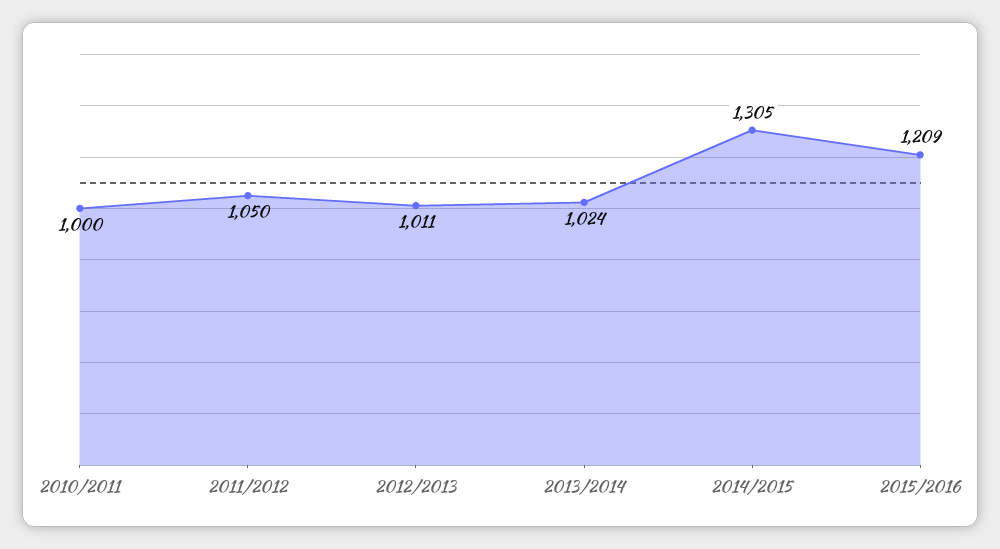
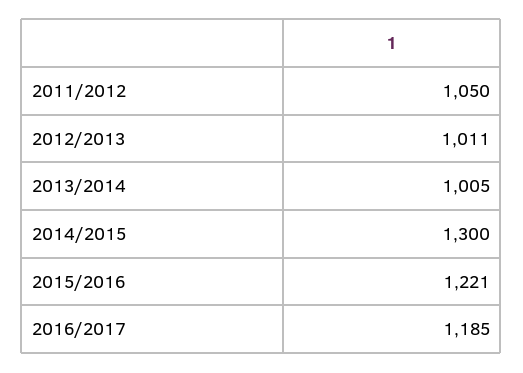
2010/2011: 1000 -> none
2013/2014: 1024 -> 1005
2014/2015: 1305 -> 1300
2015/2016: 1209 -> 1221
2016/2017: none -> 1185

